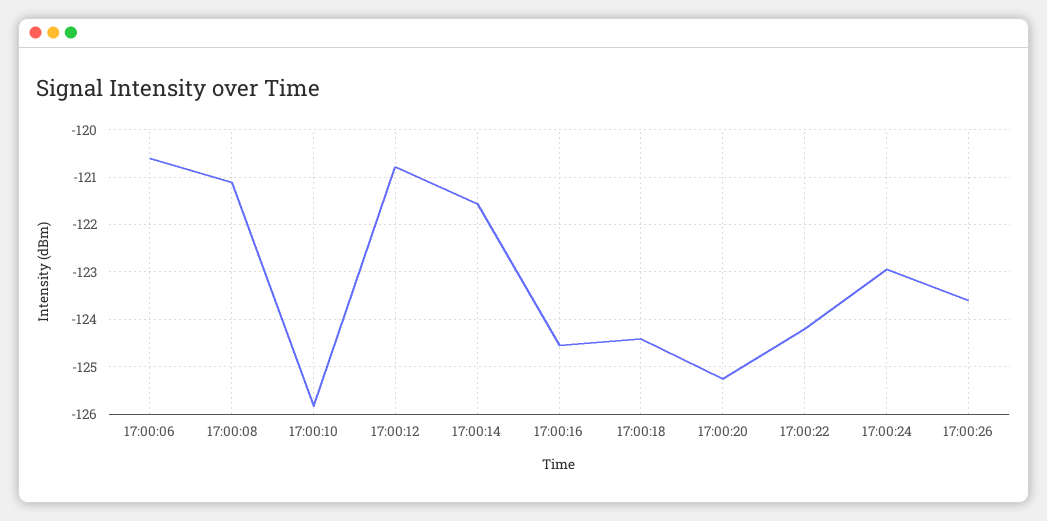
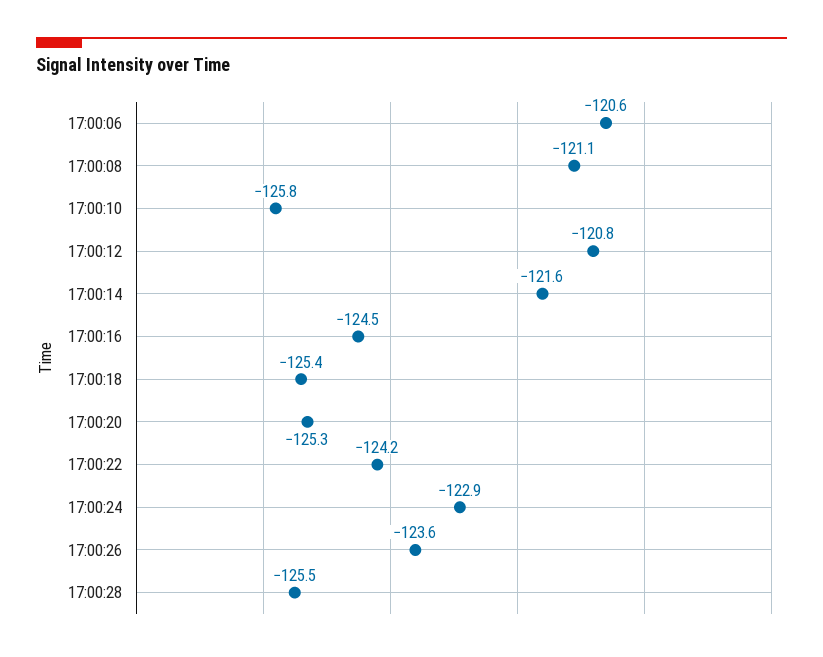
17:00:18: -124.4 -> -125.4
17:00:28: none -> -125.5

